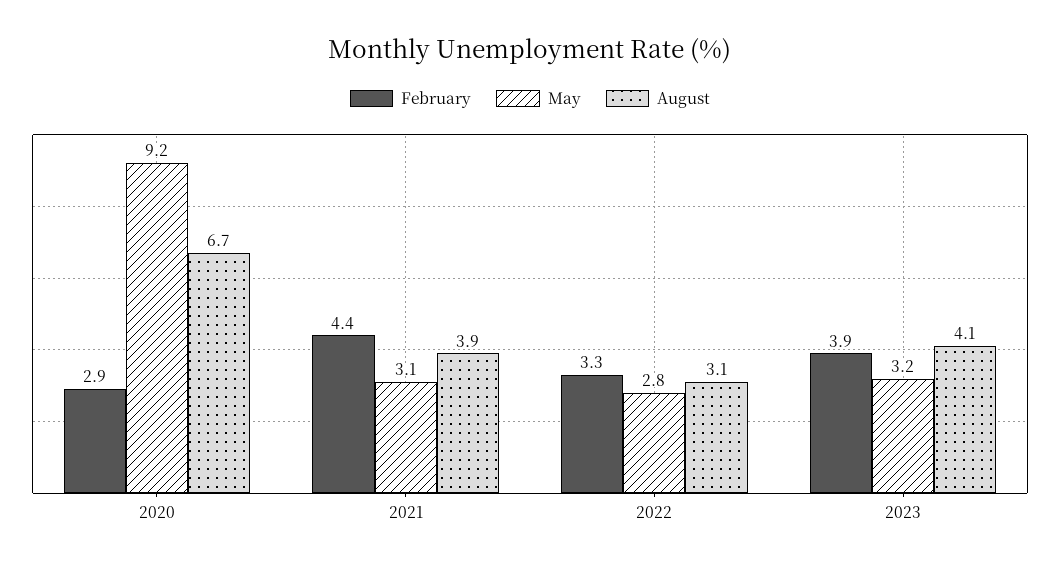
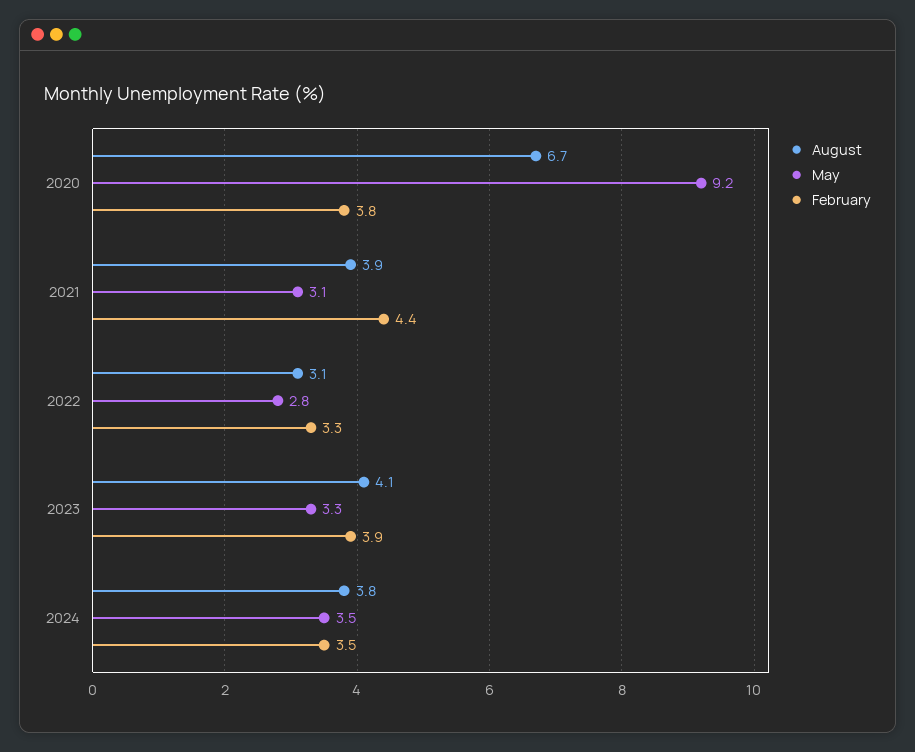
February, 2020: 2.9 -> 3.8
May, 2023: 3.2 -> 3.3
August, 2024: none -> 3.8
May, 2024: none -> 3.5
February, 2024: none -> 3.5

